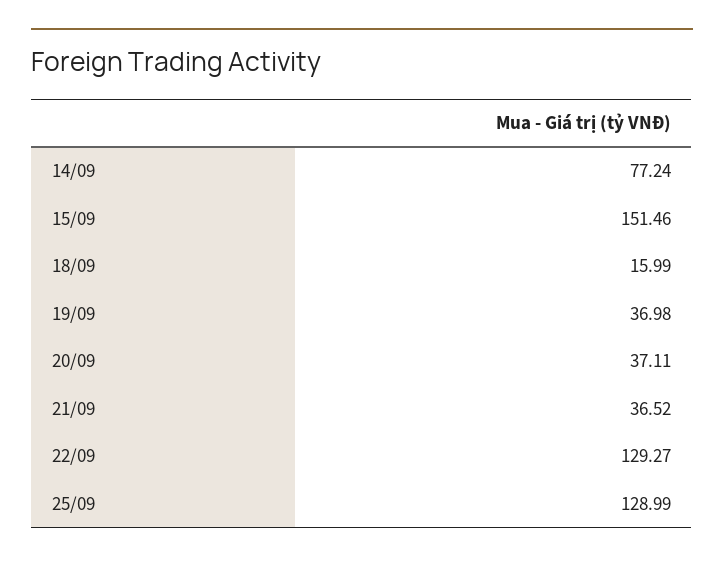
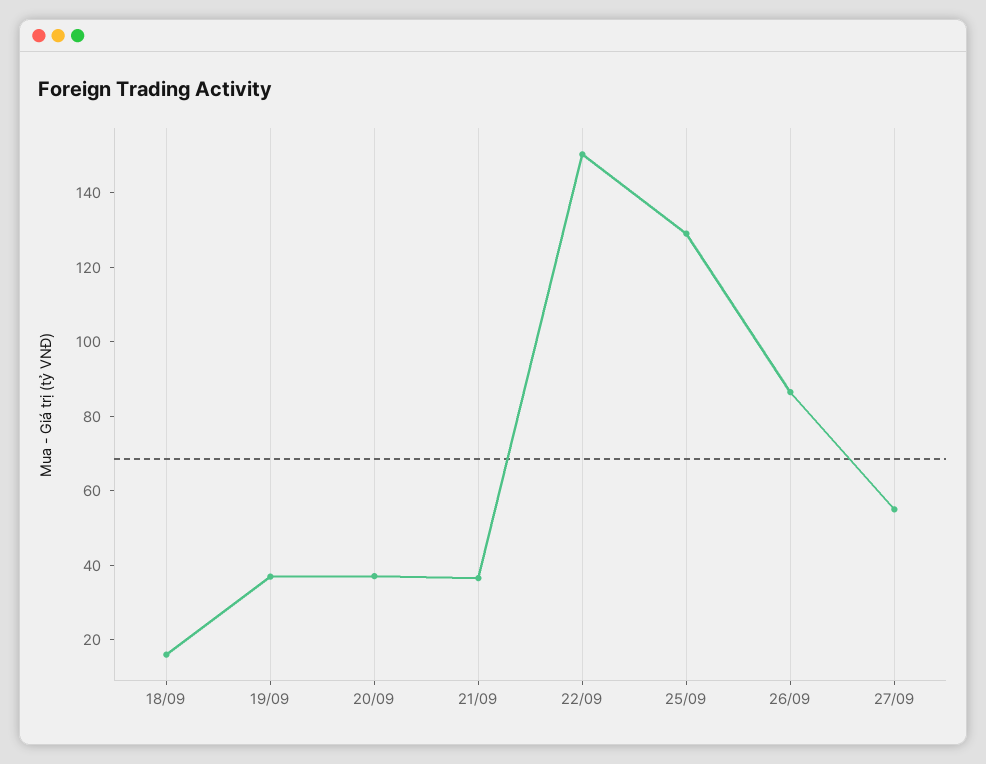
14/09: 77.24 -> none
15/09: 151.46 -> none
22/09: 129.27 -> 150
26/09: none -> 85
27/09: none -> 55

